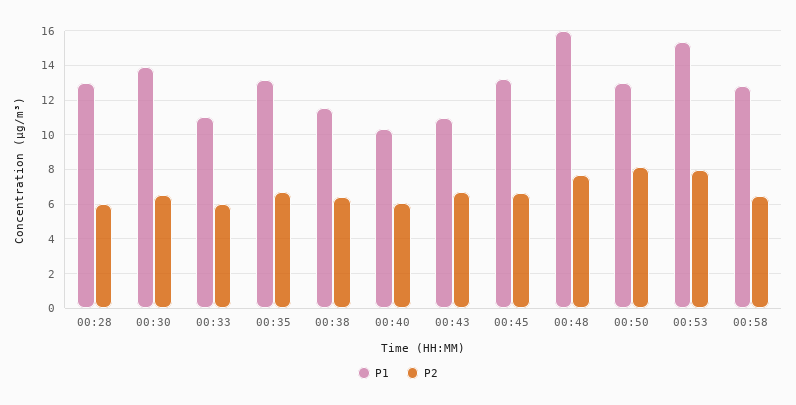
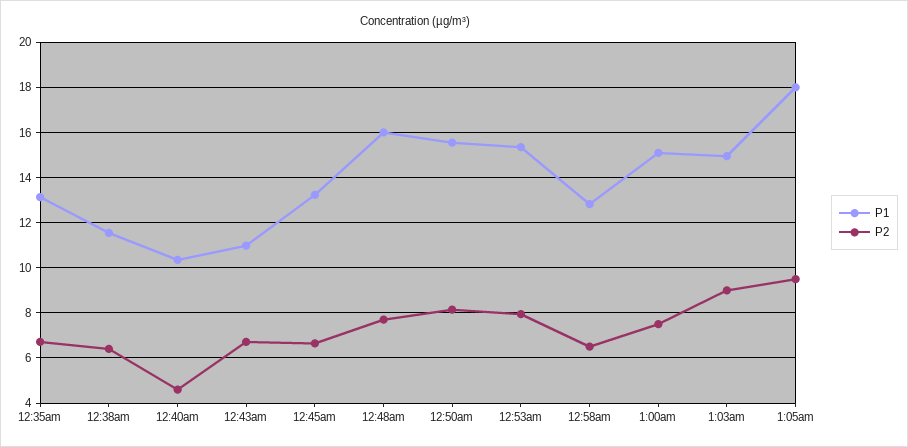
P1, 00:28: 13 -> none
P2, 00:28: 6 -> none
P1, 00:30: 14 -> none
P2, 00:30: 6.5 -> none
P1, 00:33: 11 -> none
P2, 00:33: 6 -> none
P2, 00:40: 6 -> 4.5
P1, 00:50: 13 -> 15.5
P1, 1:00am: none -> 15
P2, 1:00am: none -> 7.5
P1, 1:03am: none -> 15
P2, 1:03am: none -> 9
P1, 1:05am: none -> 18
P2, 1:05am: none -> 9.5

